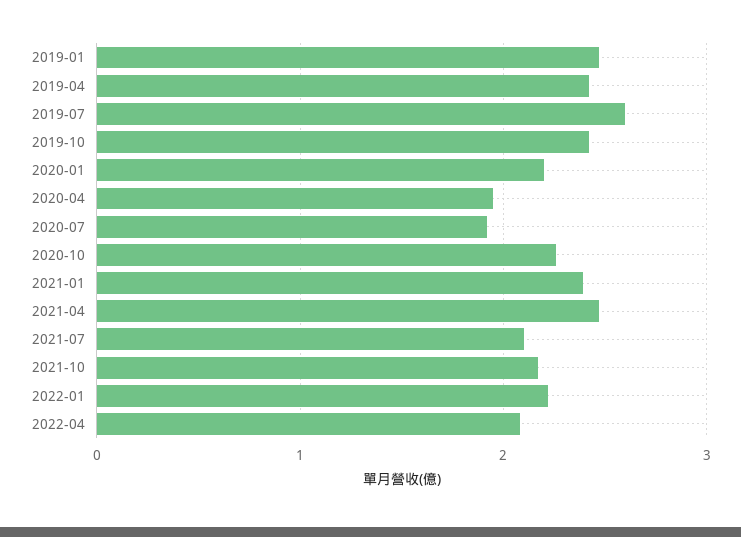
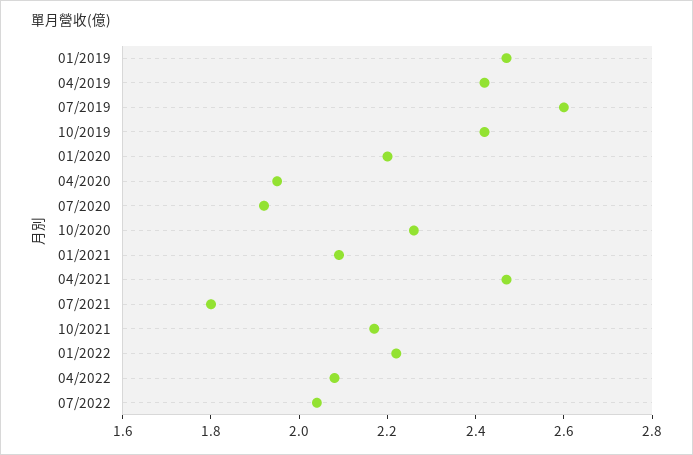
2021-01: 2.4 -> 2.1
2021-07: 2.1 -> 1.8
07/2022: none -> 2.05

